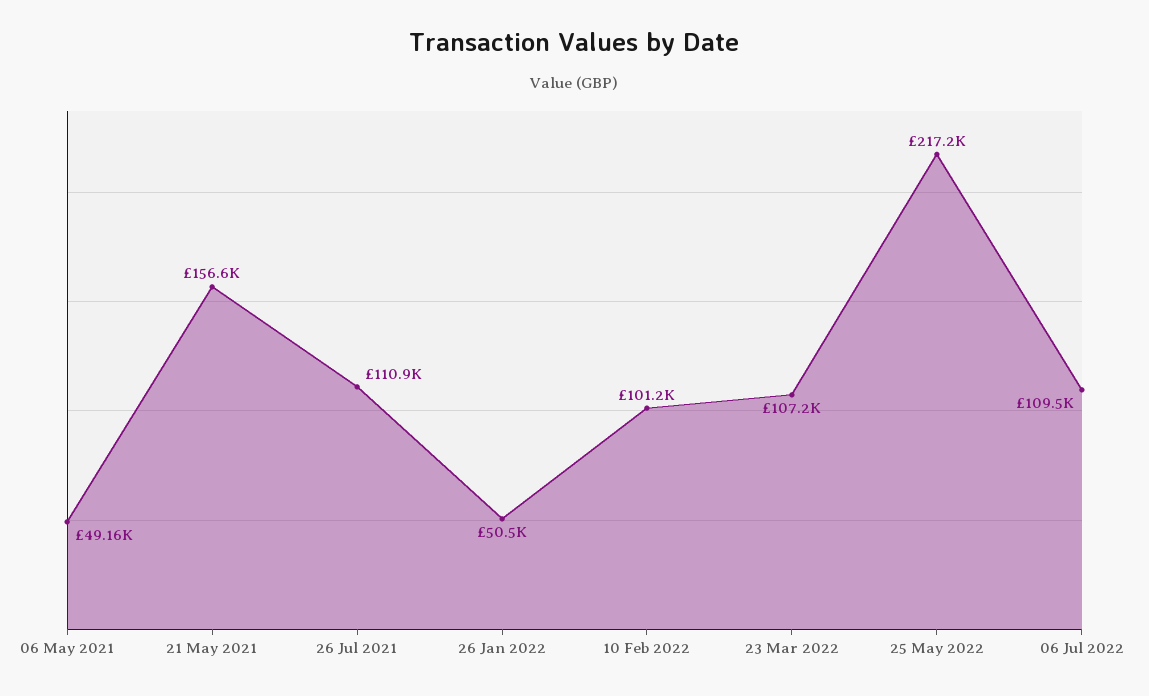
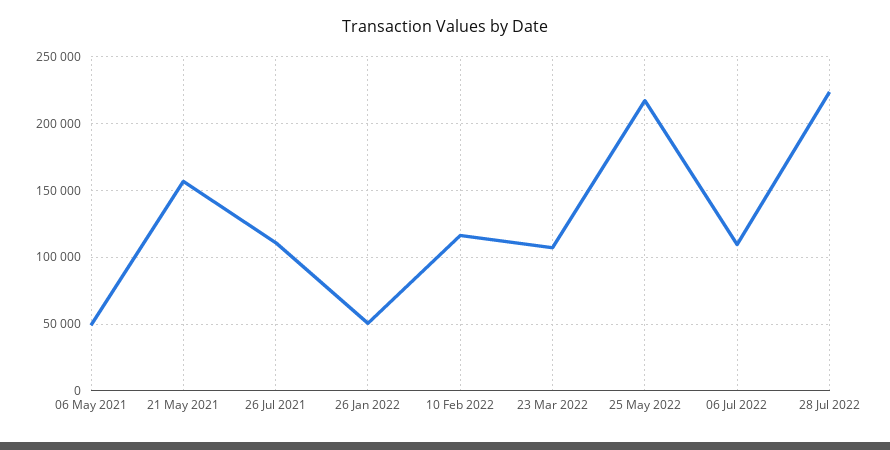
10 Feb 2022: 101200 -> 115000
28 Jul 2022: none -> 225000

